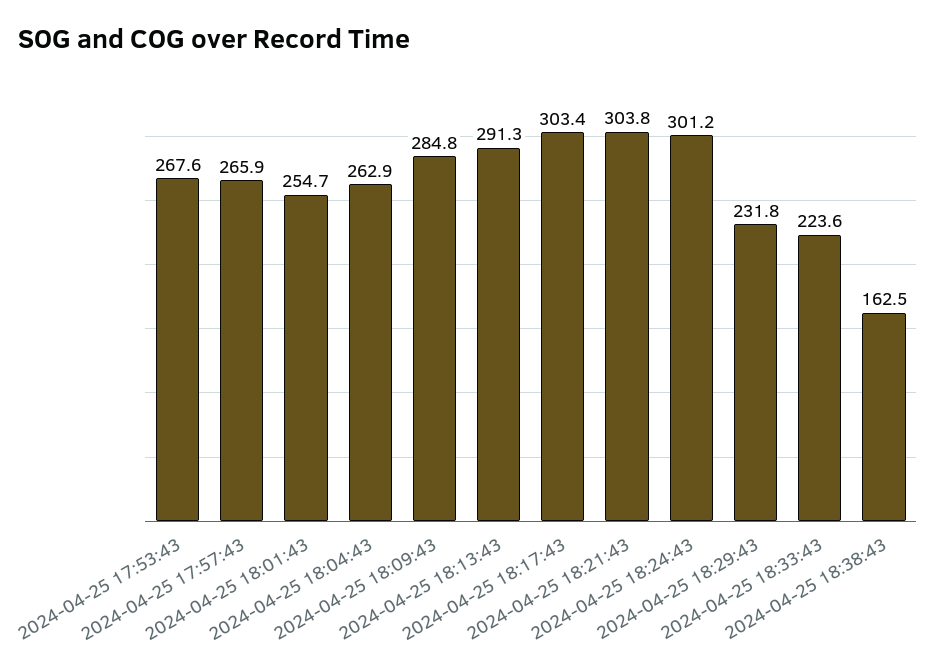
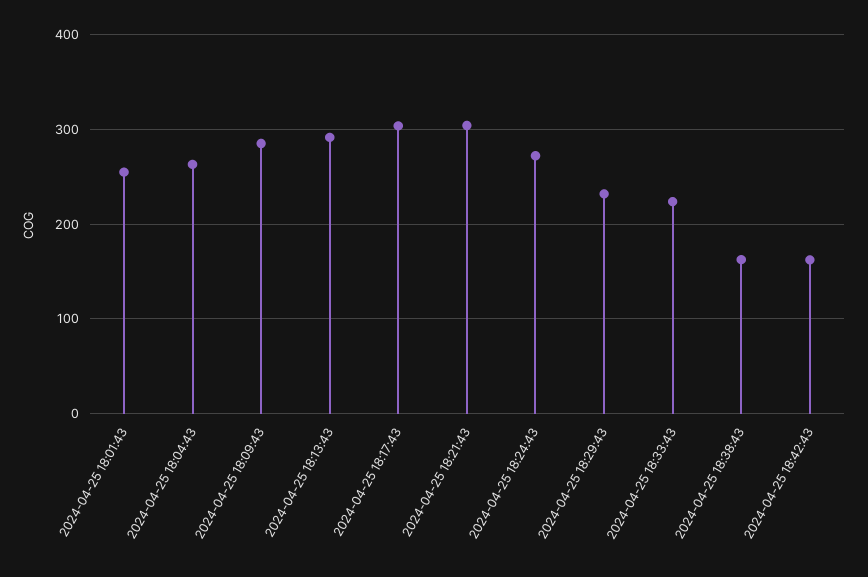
2024-04-25 17:53:43: 267.6 -> none
2024-04-25 17:57:43: 265.9 -> none
2024-04-25 18:24:43: 301.2 -> 270
2024-04-25 18:42:43: none -> 160

